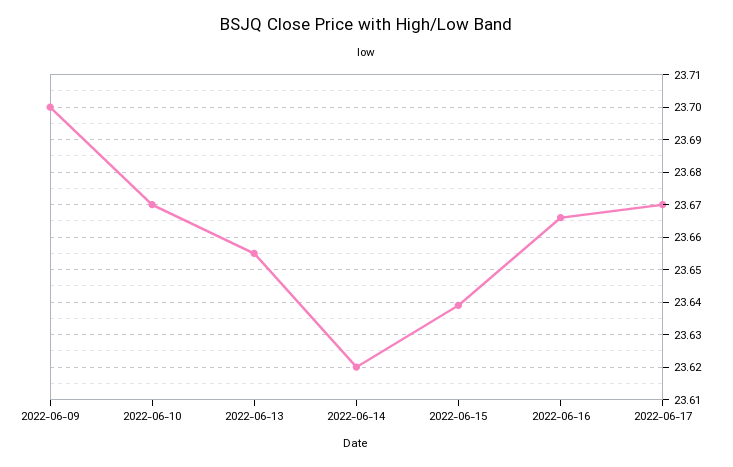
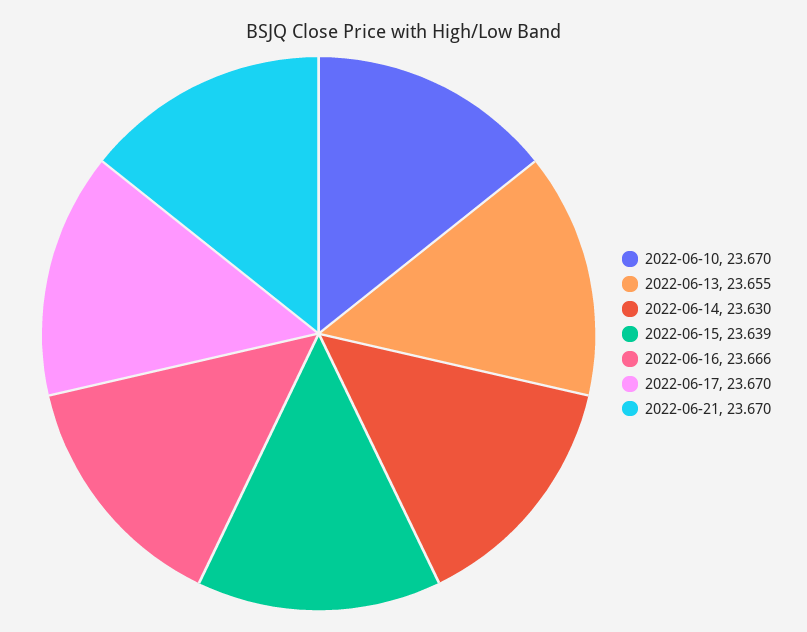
2022-06-09: 23.7 -> none
2022-06-14: 23.62 -> 23.63
2022-06-21: none -> 23.67

